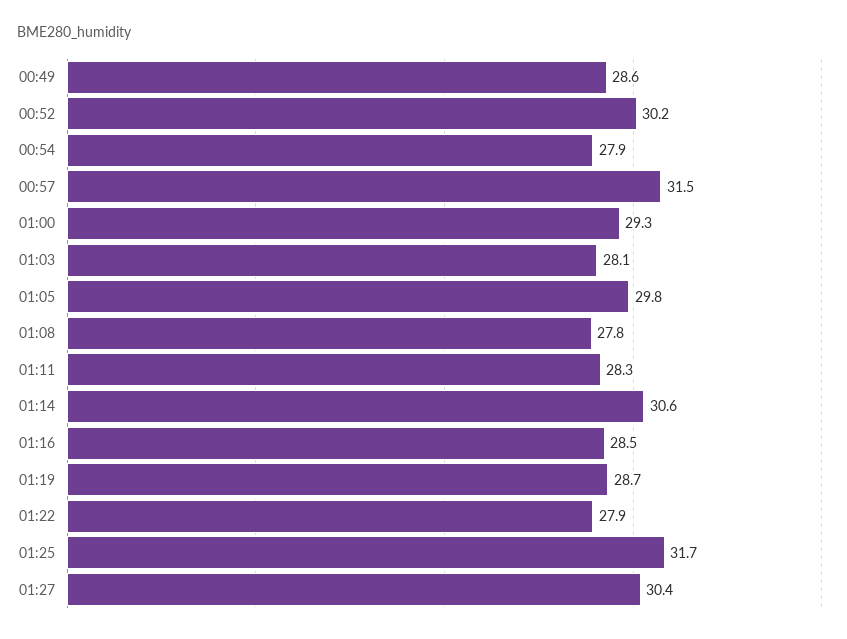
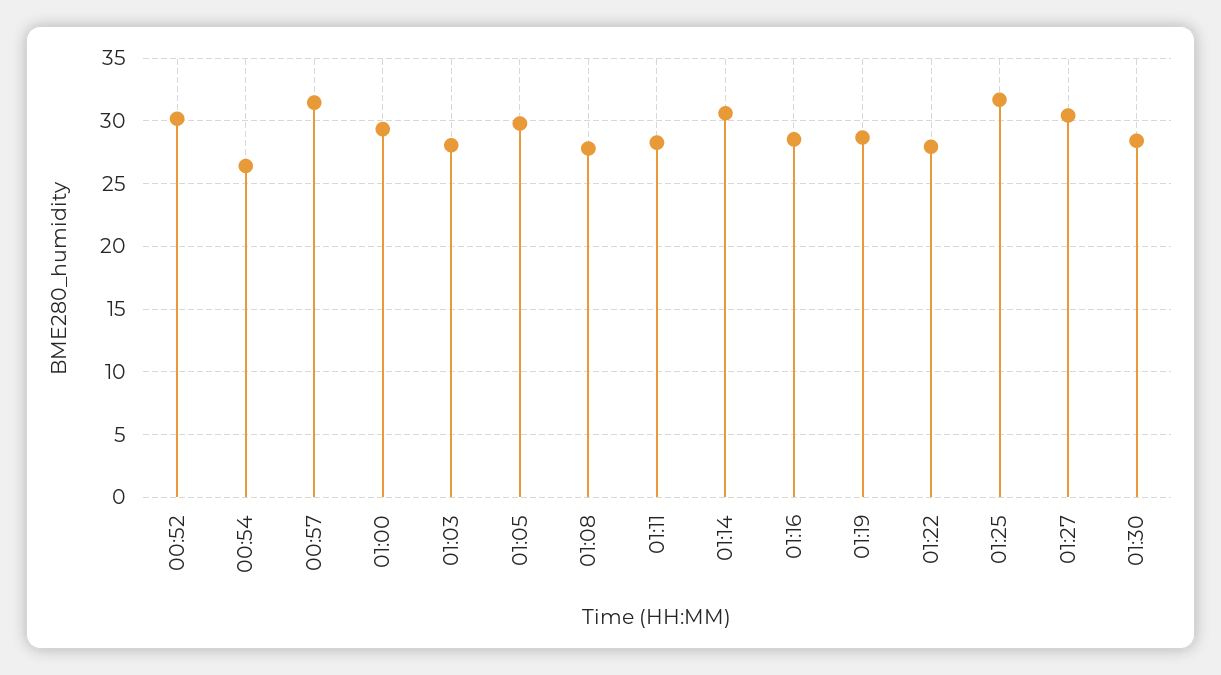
00:49: 28.6 -> none
00:54: 27.9 -> 26.5
01:30: none -> 28.5

